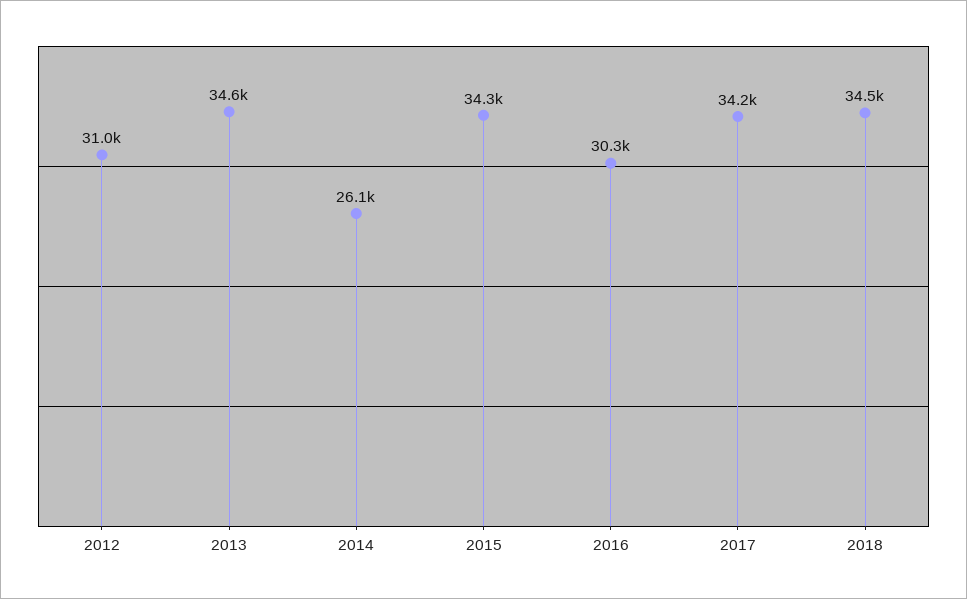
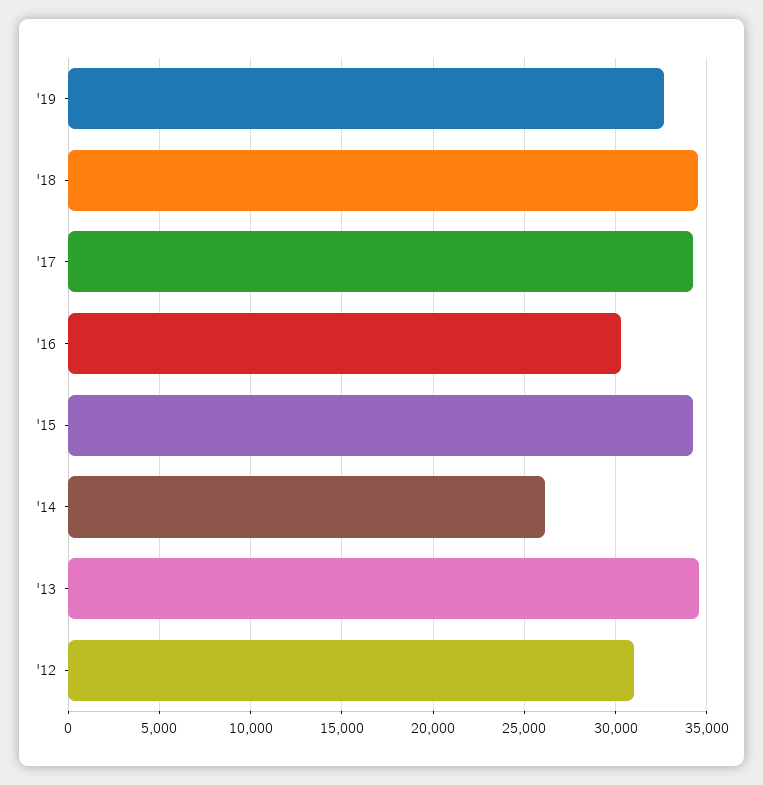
'19: none -> 32500

